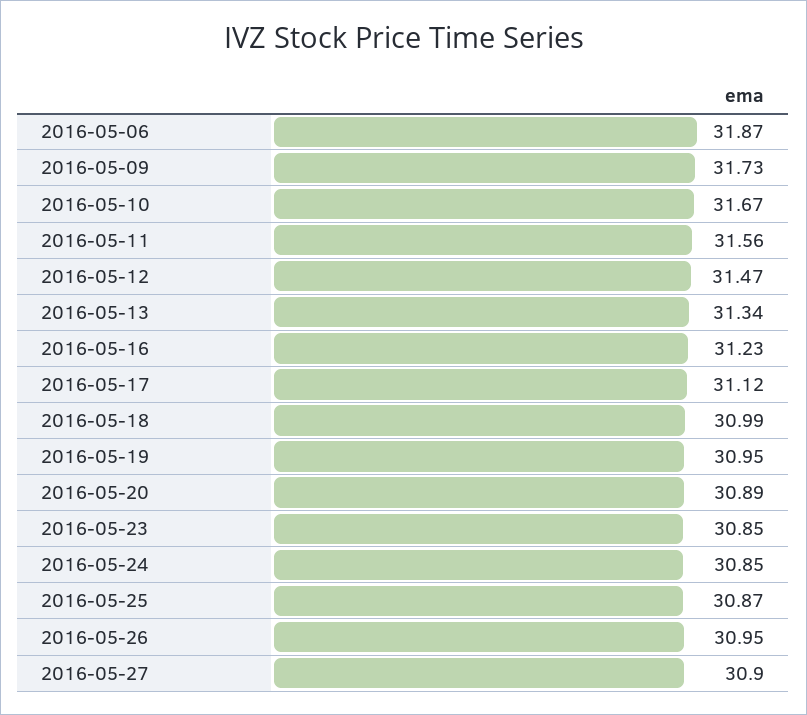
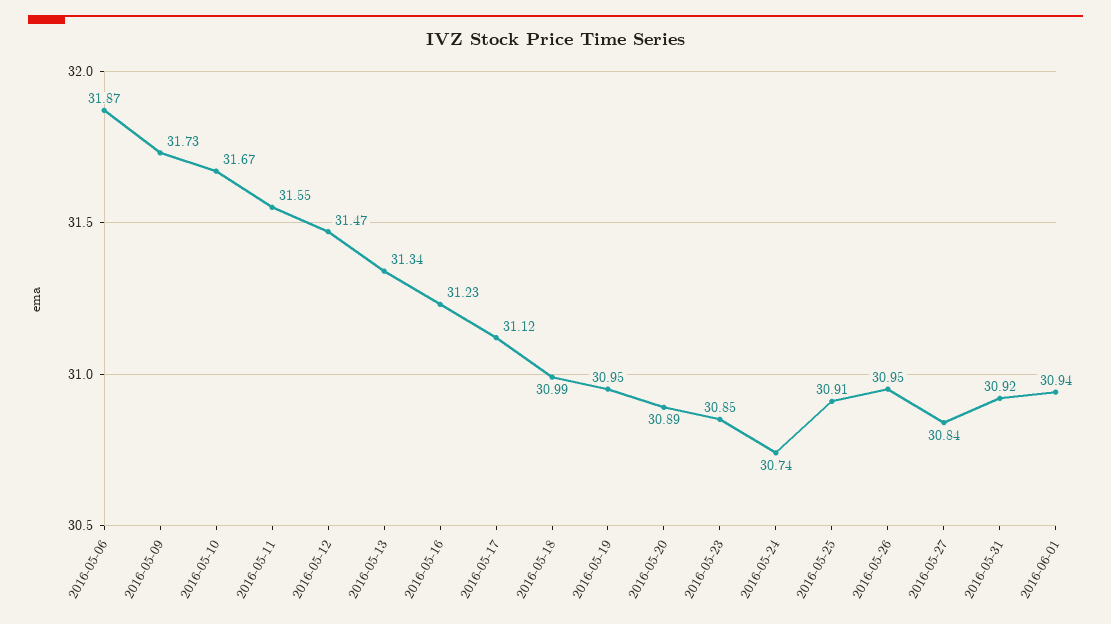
2016-05-11: 31.56 -> 31.55
2016-05-24: 30.85 -> 30.74
2016-05-25: 30.87 -> 30.91
2016-05-27: 30.9 -> 30.84
2016-05-31: none -> 30.92
2016-06-01: none -> 30.94

